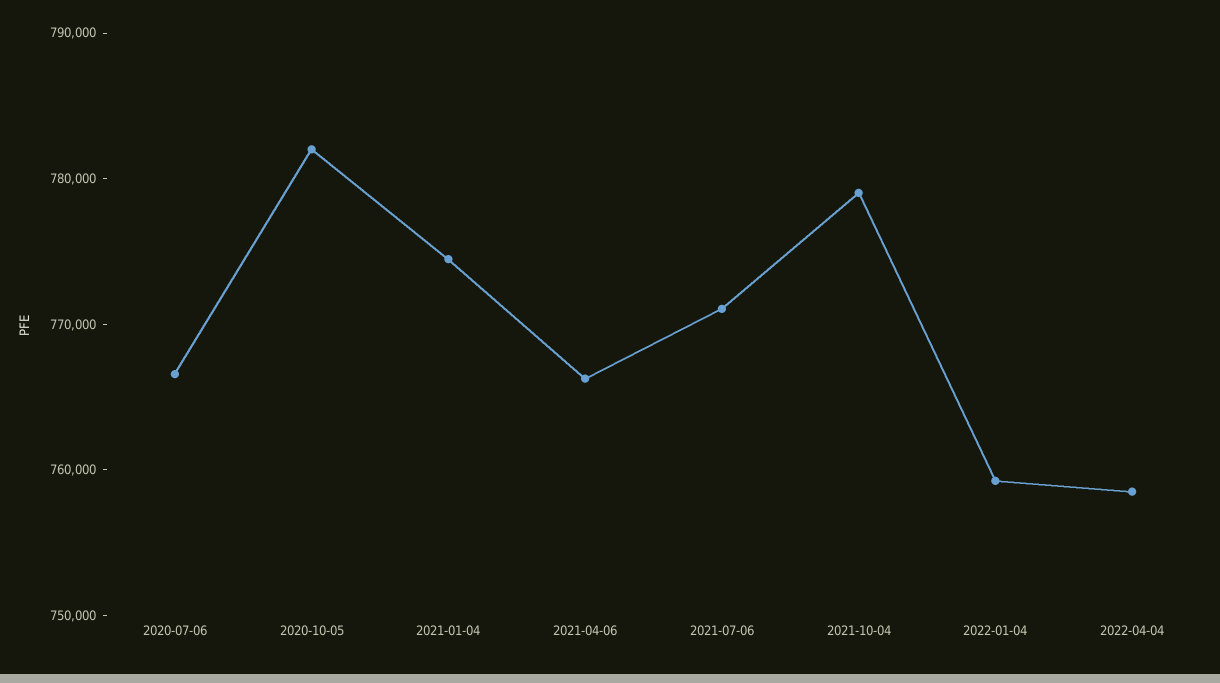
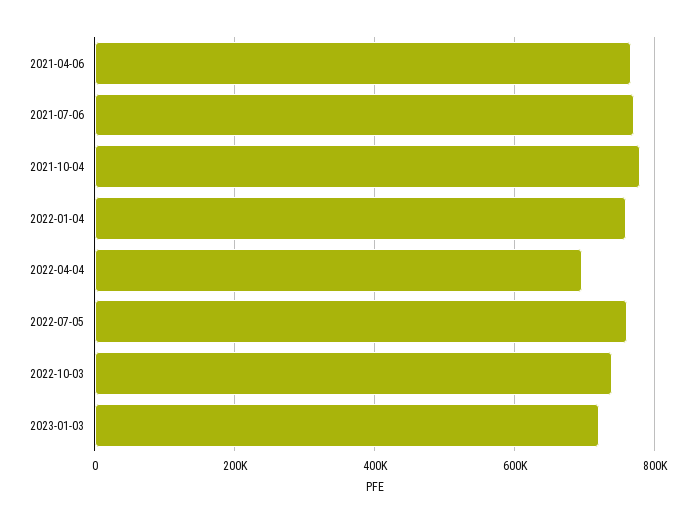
2020-07-06: 766000 -> none
2020-10-05: 782000 -> none
2021-01-04: 774000 -> none
2022-04-04: 758000 -> 700000
2022-07-05: none -> 760000
2022-10-03: none -> 740000
2023-01-03: none -> 720000

